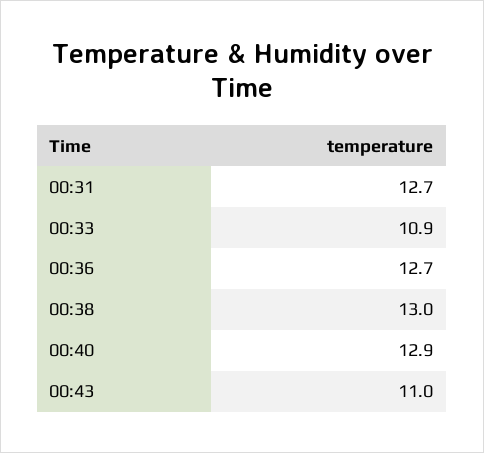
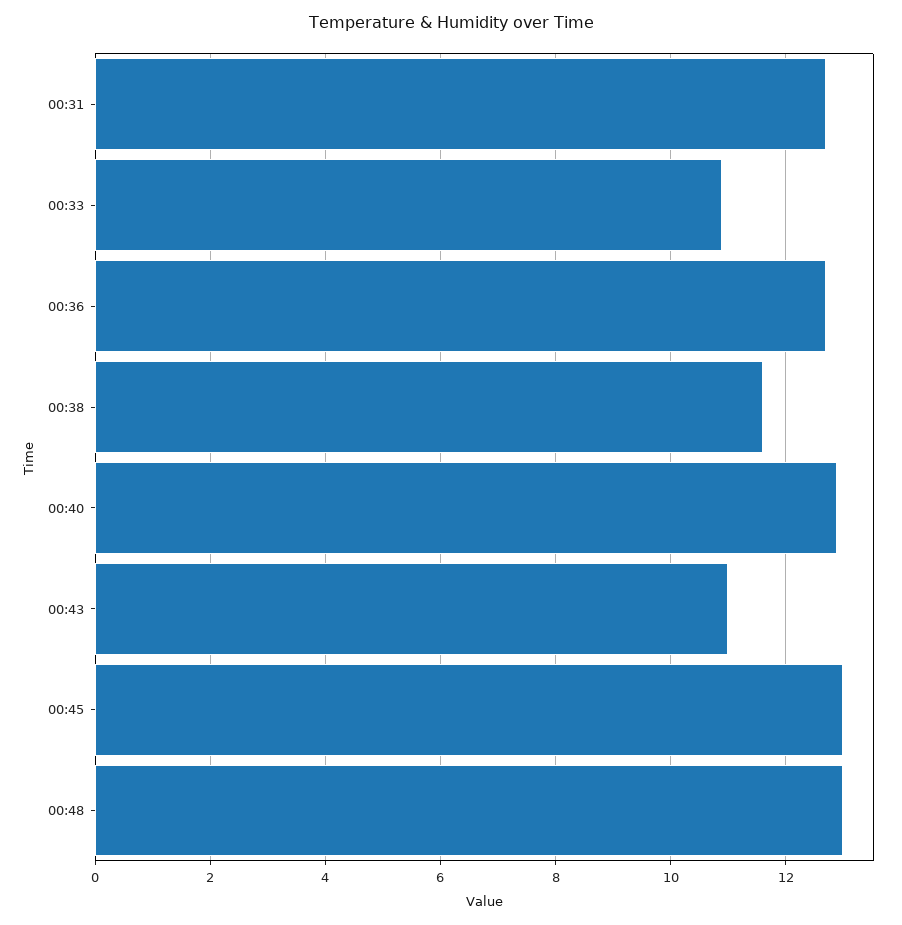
00:38: 13 -> 11.5
00:45: none -> 13
00:48: none -> 13

